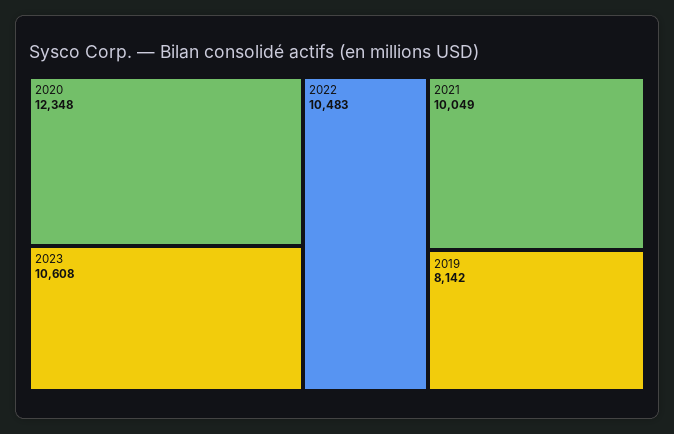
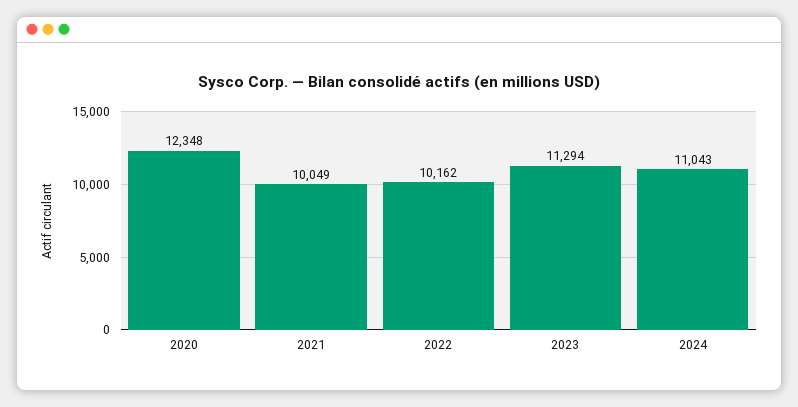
2023: 10608 -> 11294
2022: 10483 -> 10162
2019: 8142 -> none
2024: none -> 11043

